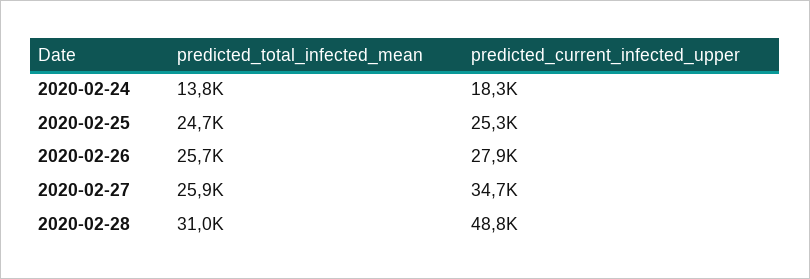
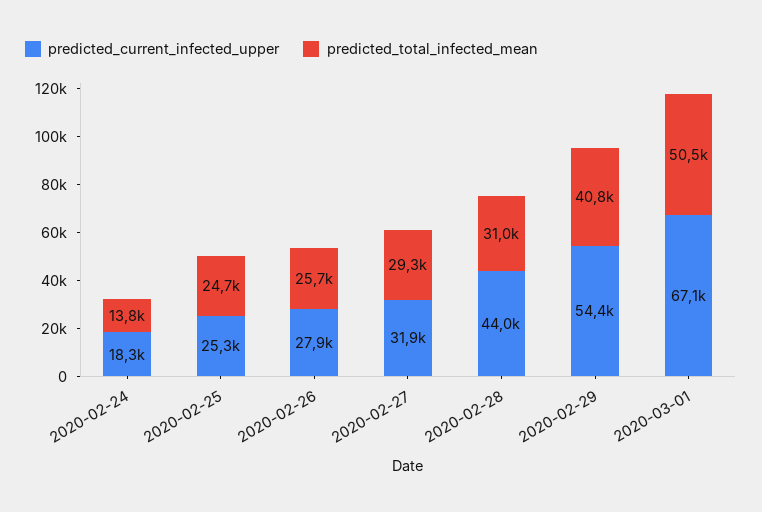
predicted_total_infected_mean, 2020-02-27: 25900 -> 29300
predicted_current_infected_upper, 2020-02-27: 34700 -> 31900
predicted_current_infected_upper, 2020-02-28: 48800 -> 44000
predicted_current_infected_upper, 2020-02-29: none -> 54400
predicted_total_infected_mean, 2020-02-29: none -> 40800
predicted_current_infected_upper, 2020-03-01: none -> 67100
predicted_total_infected_mean, 2020-03-01: none -> 50500

